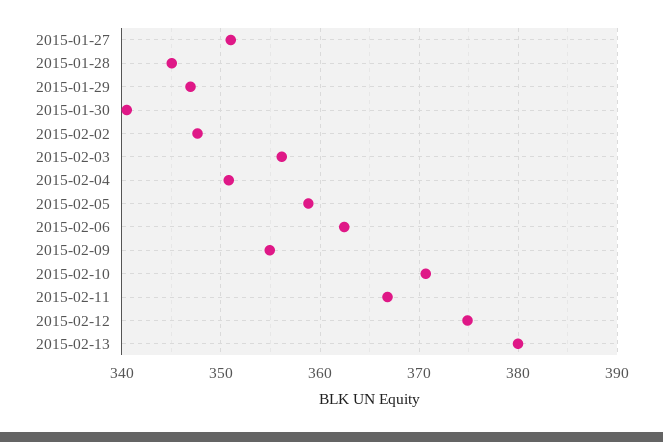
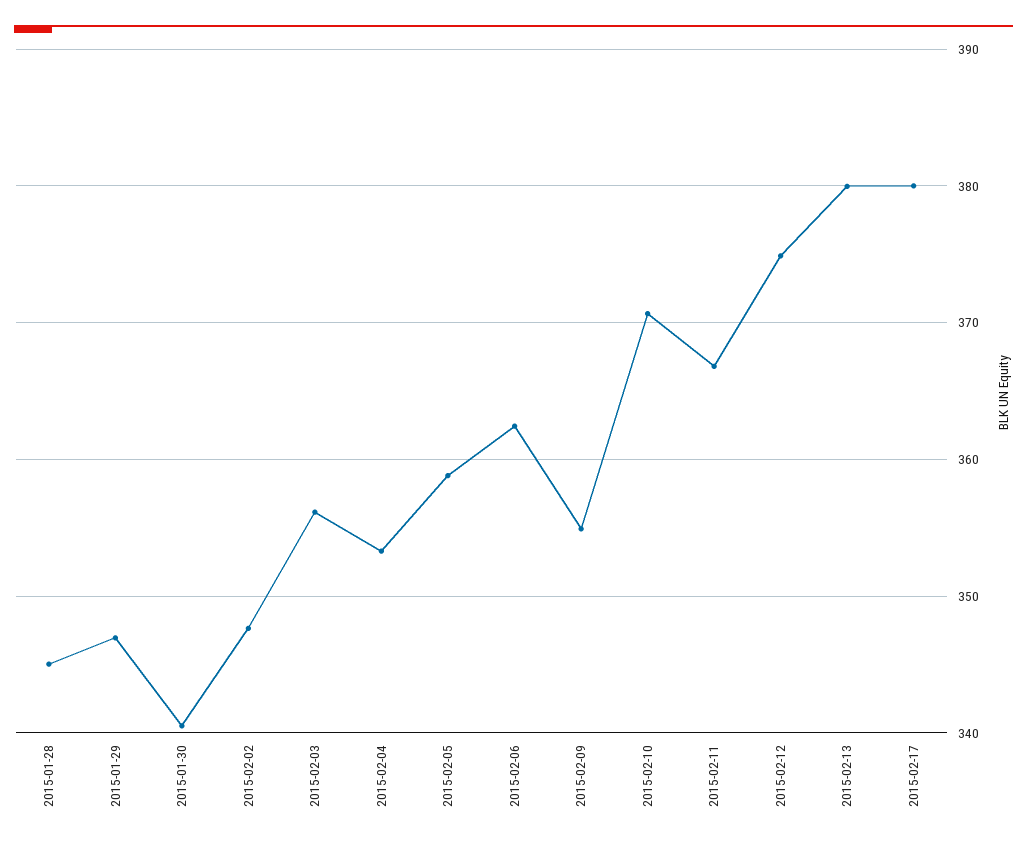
2015-01-27: 351 -> none
2015-02-04: 351 -> 353
2015-02-17: none -> 380

